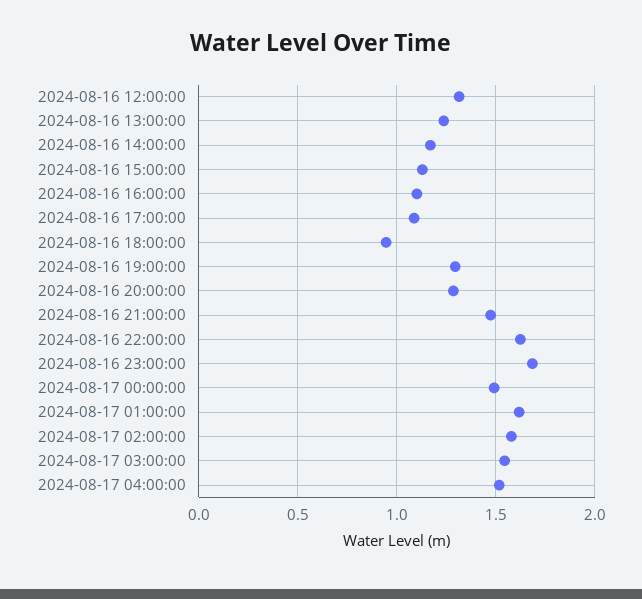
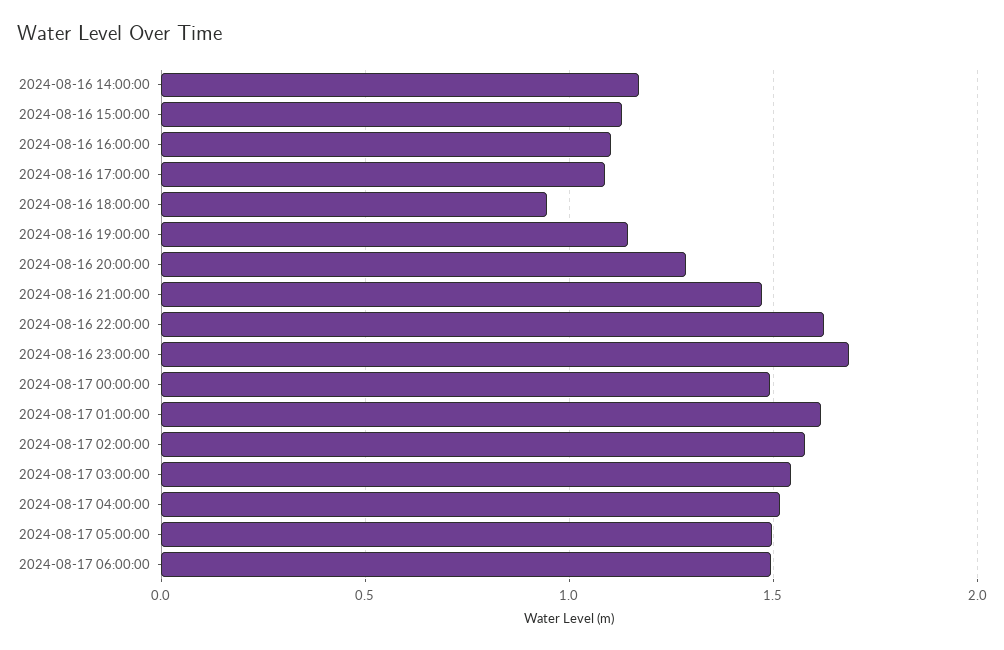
2024-08-16 12:00:00: 1.3 -> none
2024-08-16 13:00:00: 1.25 -> none
2024-08-16 19:00:00: 1.3 -> 1.15
2024-08-17 05:00:00: none -> 1.5
2024-08-17 06:00:00: none -> 1.5

